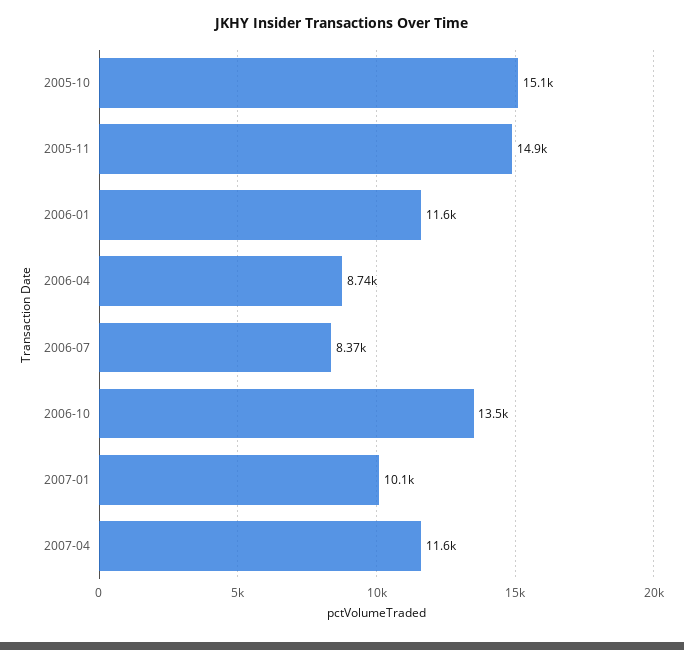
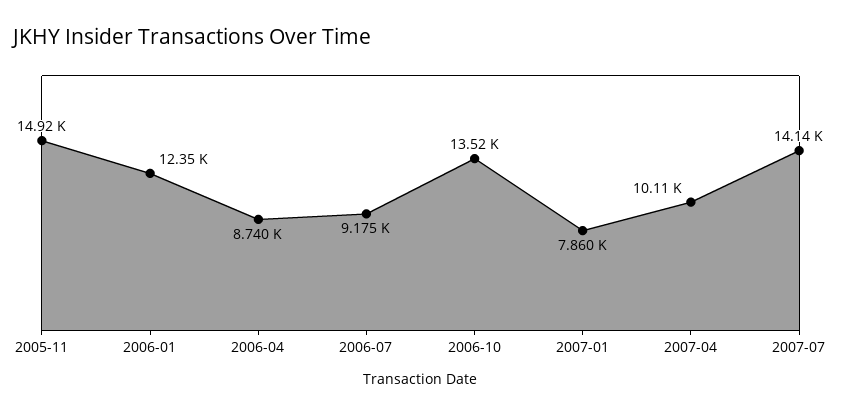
2005-10: 15100 -> none
2006-01: 11600 -> 12350
2006-07: 8370 -> 9175
2007-01: 10100 -> 7860
2007-04: 11600 -> 10110
2007-07: none -> 14140

